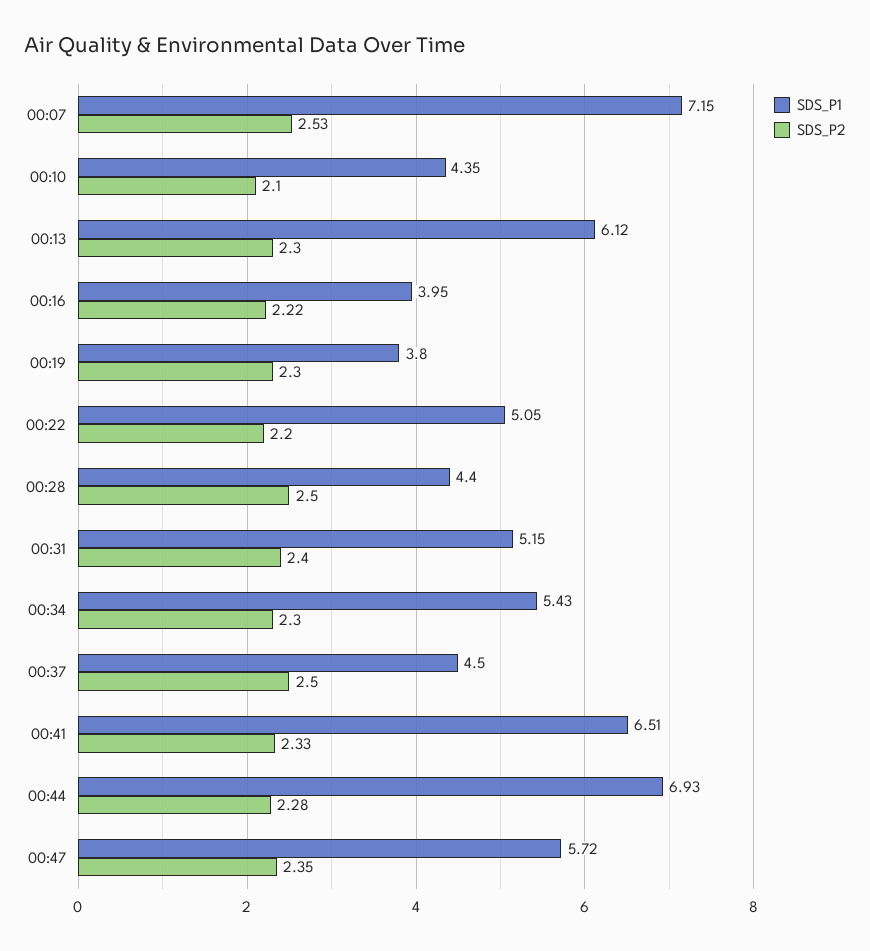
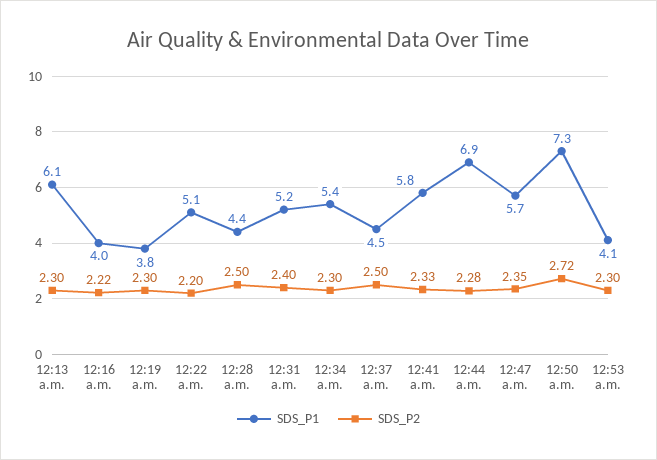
SDS_P1, 00:07: 7.15 -> none
SDS_P2, 00:07: 2.53 -> none
SDS_P1, 00:10: 4.35 -> none
SDS_P2, 00:10: 2.1 -> none
SDS_P1, 00:41: 6.51 -> 5.8
SDS_P1, 12:50 a.m.: none -> 7.3
SDS_P2, 12:50 a.m.: none -> 2.72
SDS_P1, 12:53 a.m.: none -> 4.1
SDS_P2, 12:53 a.m.: none -> 2.3

